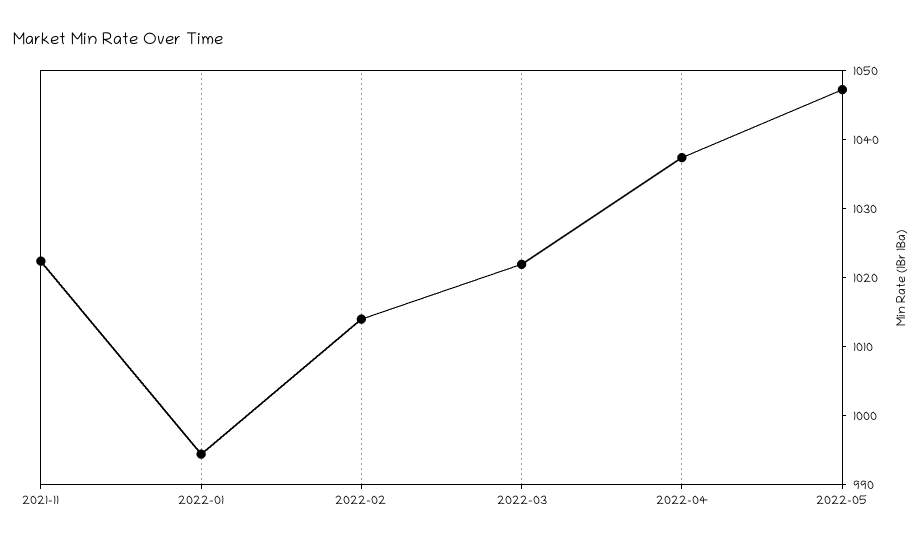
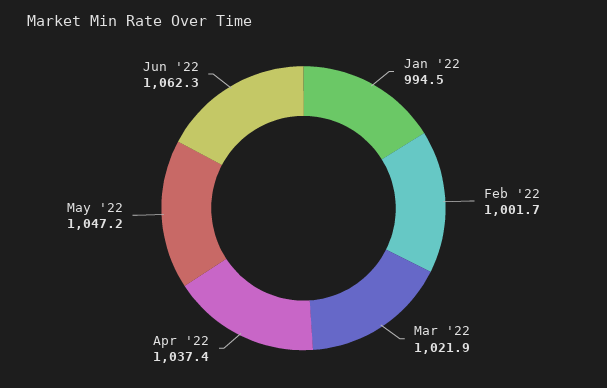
2021-11: 1022 -> none
2022-02: 1014 -> 1001.7
Jun '22: none -> 1062.3

